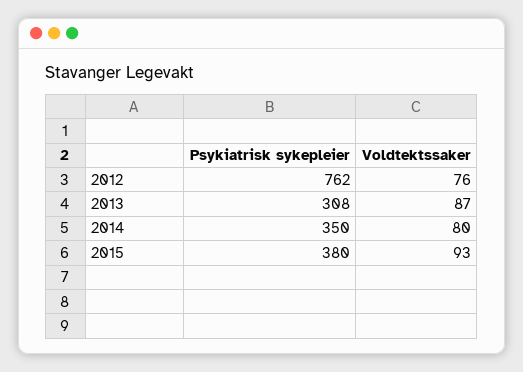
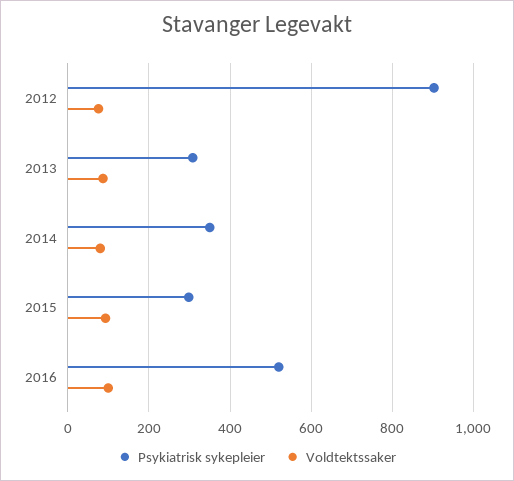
Psykiatrisk sykepleier, 2012: 762 -> 900
Psykiatrisk sykepleier, 2015: 380 -> 300
Psykiatrisk sykepleier, 2016: none -> 520
Voldtektssaker, 2016: none -> 100

